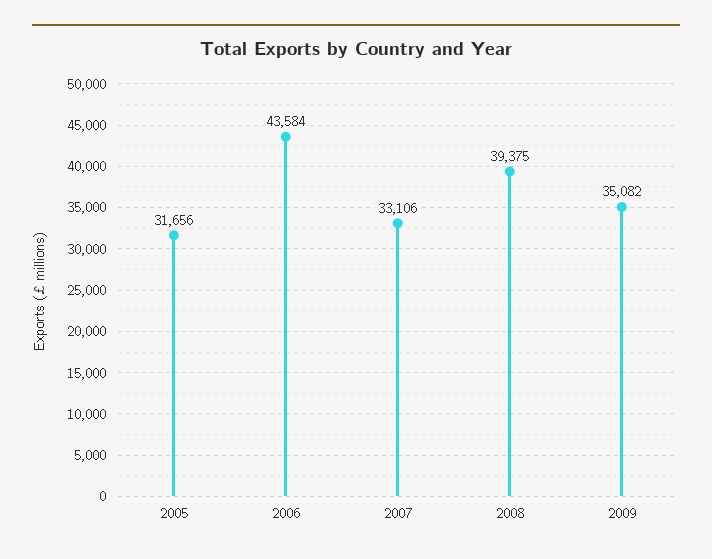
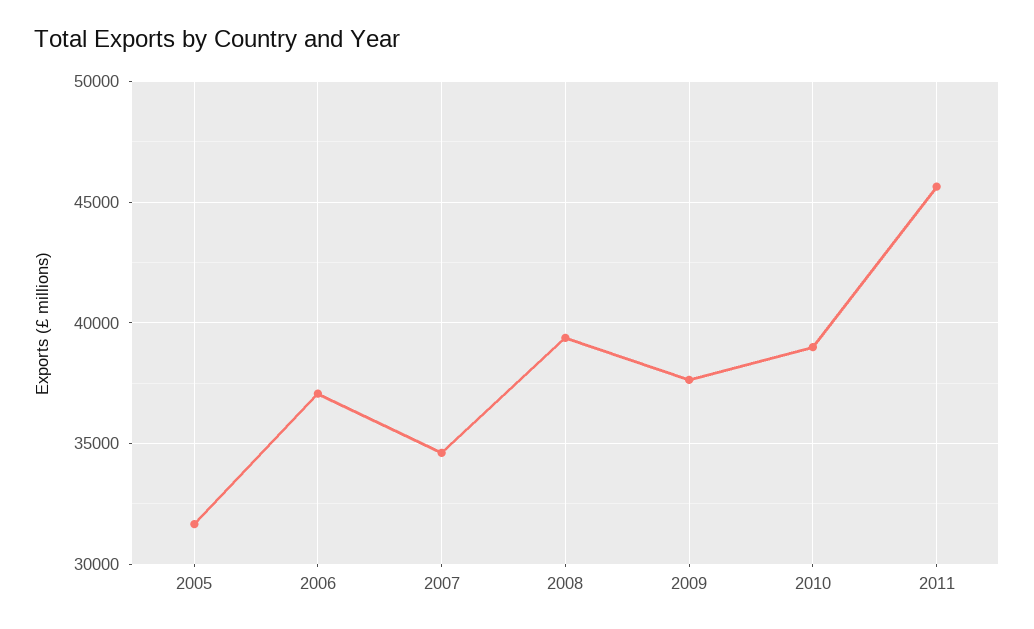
2006: 43584 -> 37000
2007: 33106 -> 34500
2009: 35082 -> 37500
2010: none -> 39000
2011: none -> 45500

